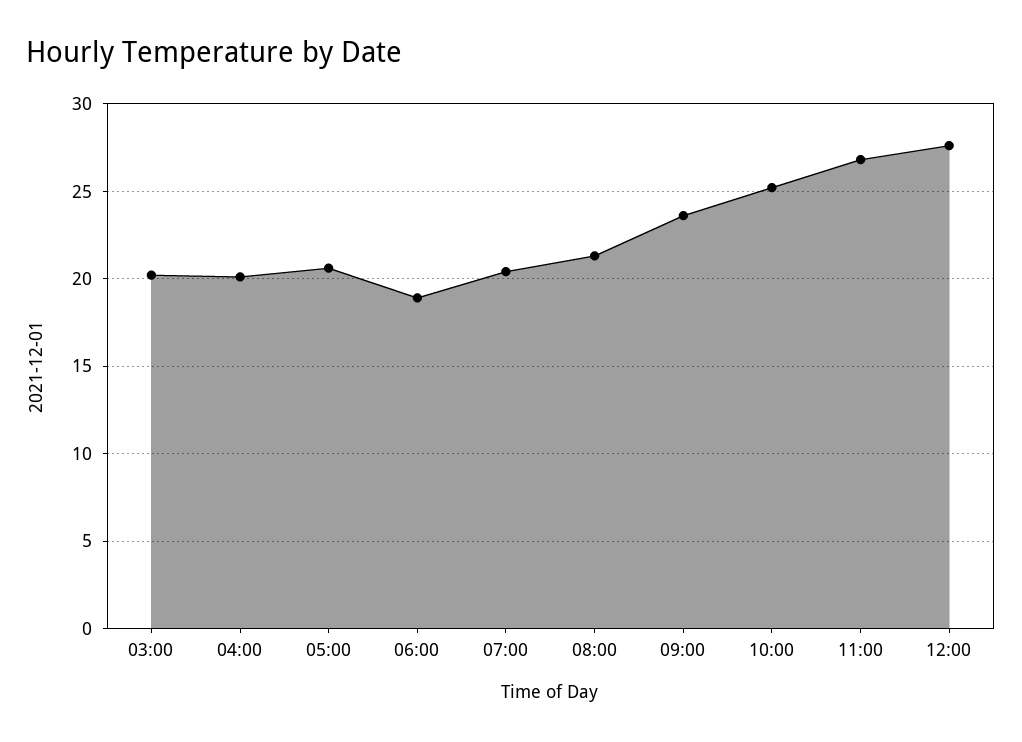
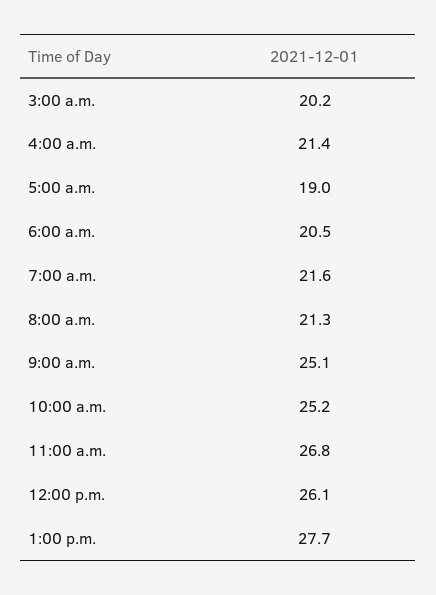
04:00: 20 -> 21.4
05:00: 20.5 -> 19
06:00: 19 -> 20.5
07:00: 20.5 -> 21.6
09:00: 23.5 -> 25.1
12:00: 27.5 -> 26.1
1:00 p.m.: none -> 27.7

